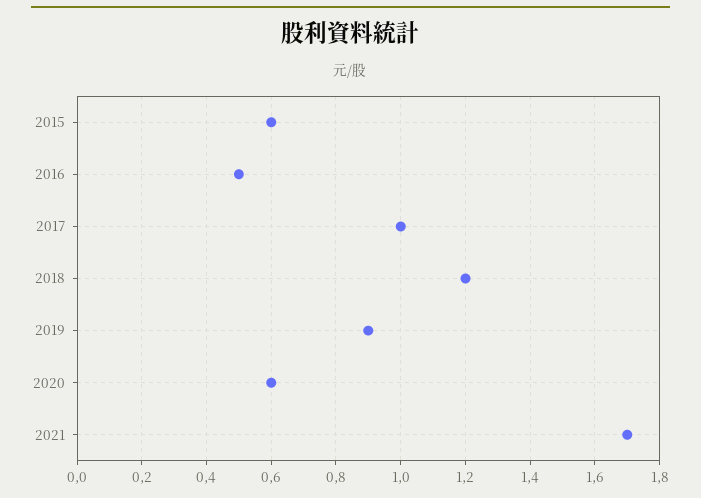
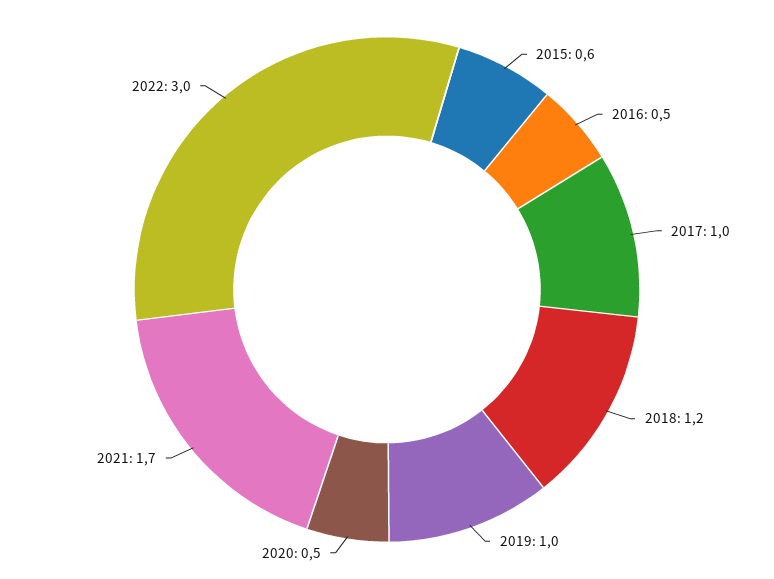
2019: 0.9 -> 1
2020: 0.6 -> 0.5
2022: none -> 3

